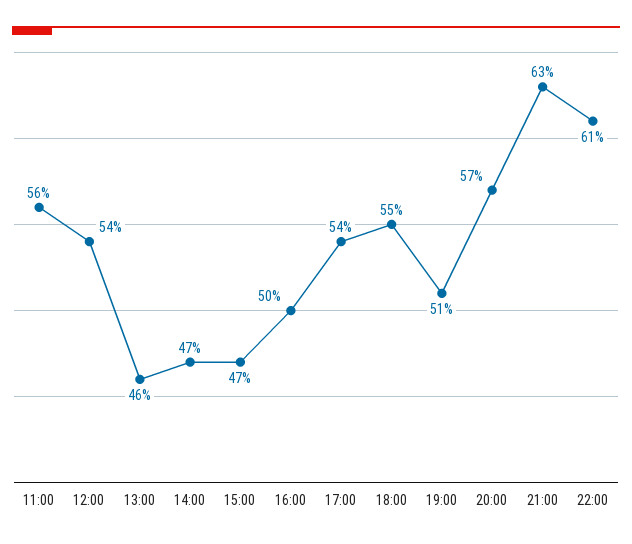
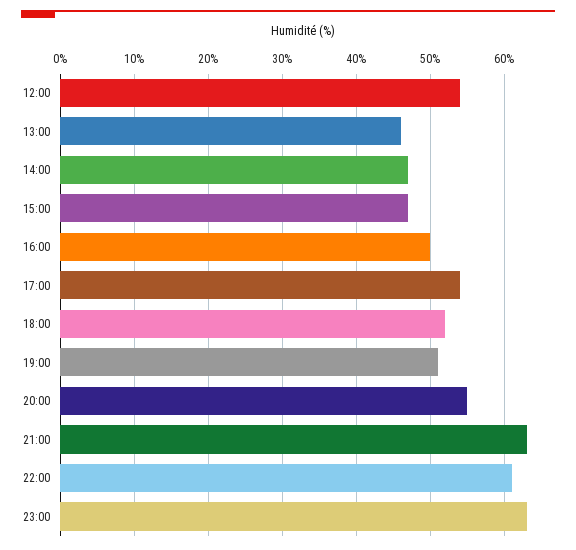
11:00: 56 -> none
18:00: 55 -> 52
20:00: 57 -> 55
23:00: none -> 63

